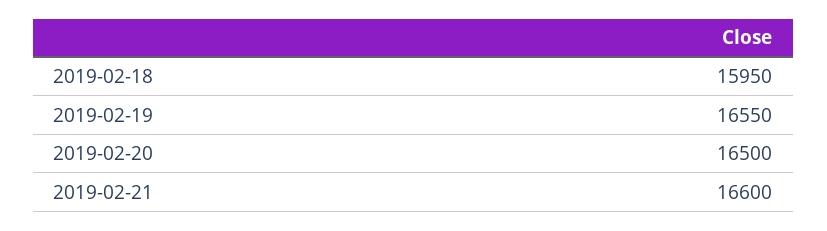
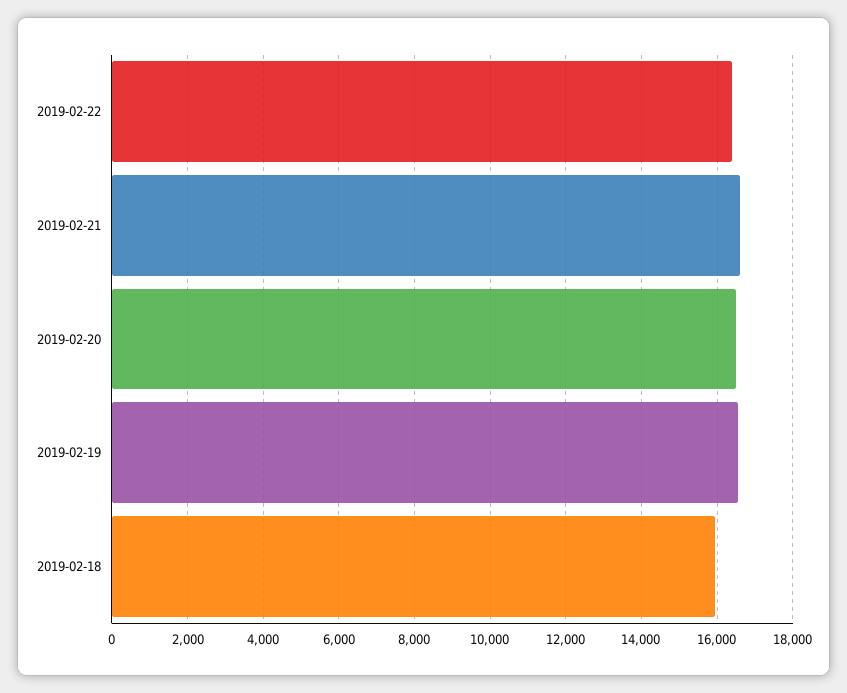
2019-02-22: none -> 16400

